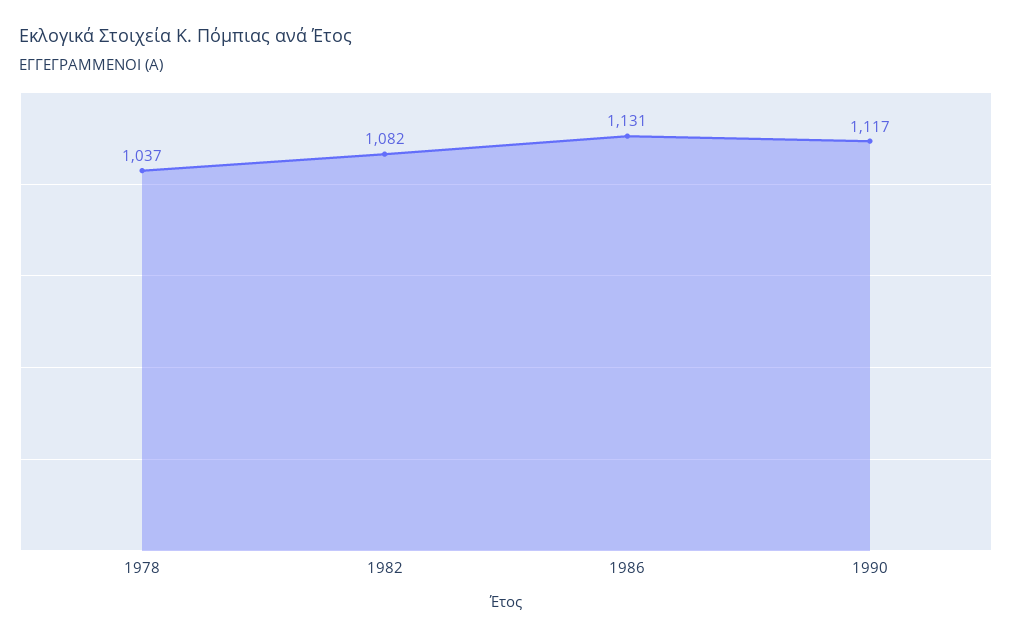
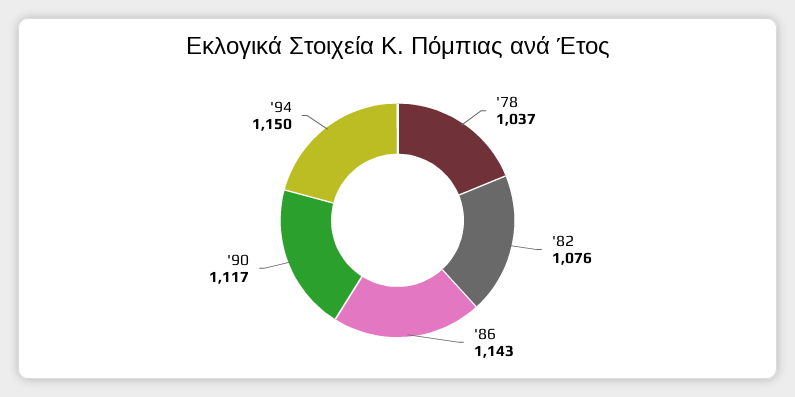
1982: 1082 -> 1076
1986: 1131 -> 1143
'94: none -> 1150

